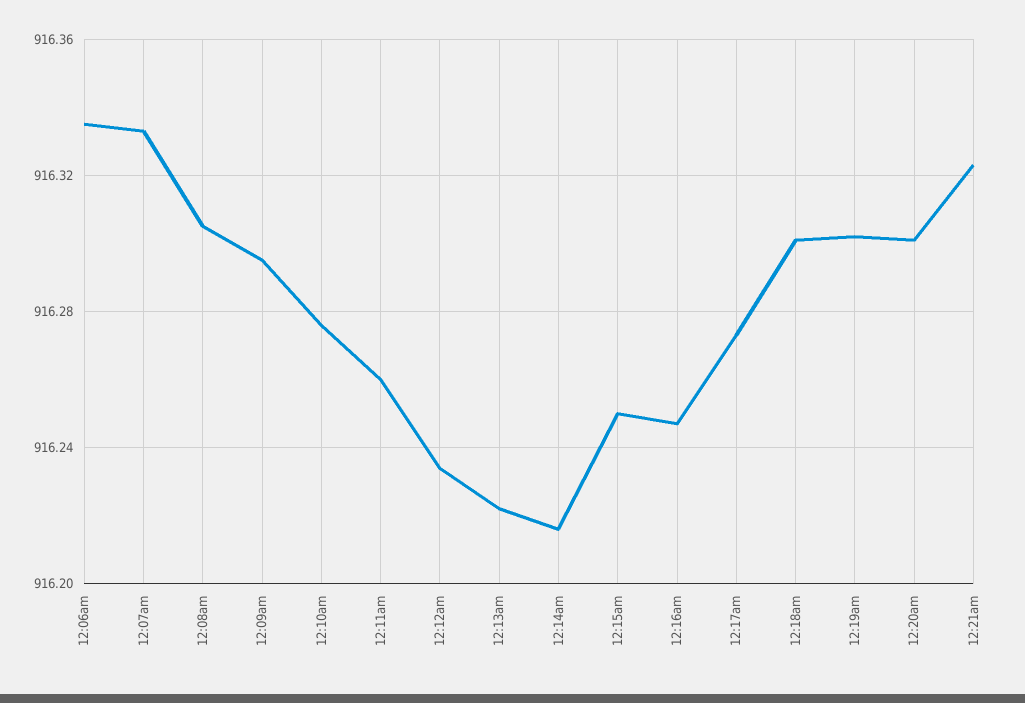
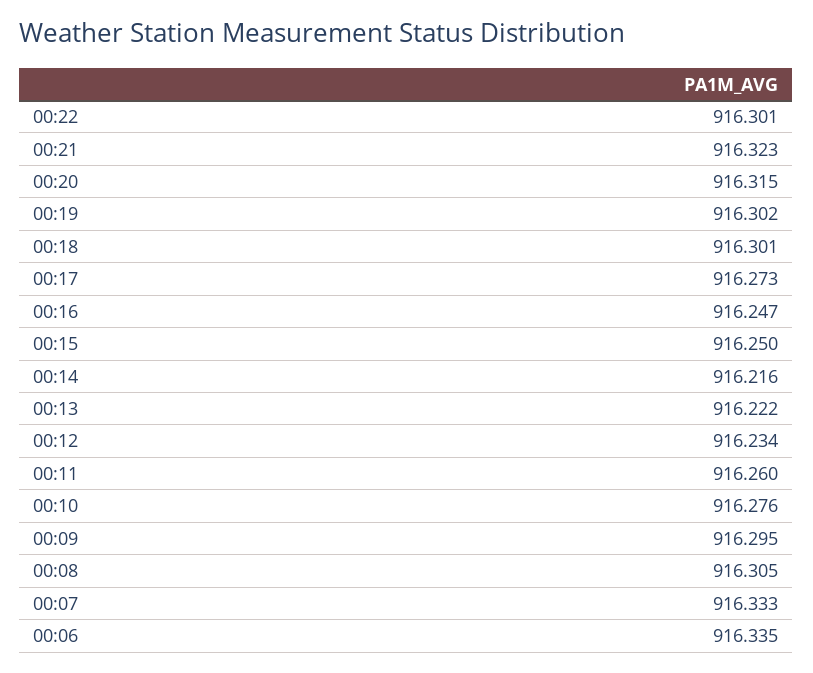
12:20am: 916.3 -> 916.315
00:22: none -> 916.301

